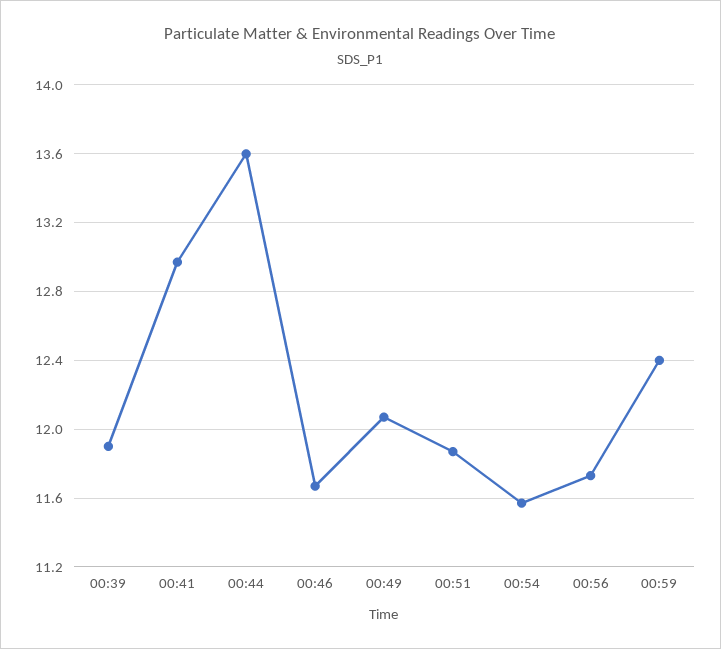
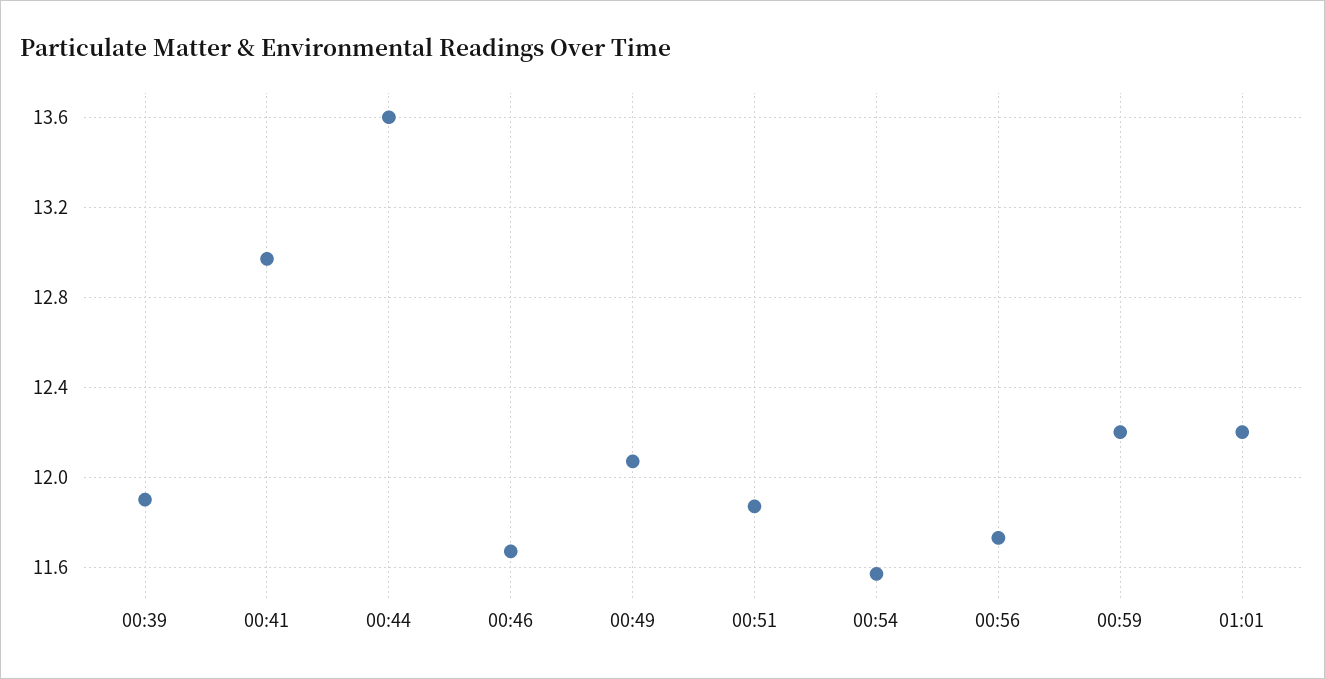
00:59: 12.4 -> 12.2
01:01: none -> 12.2

